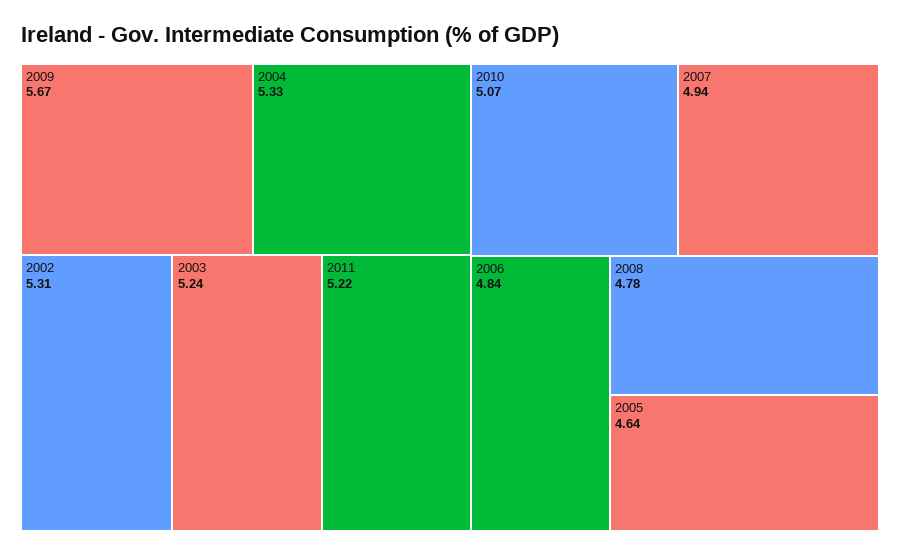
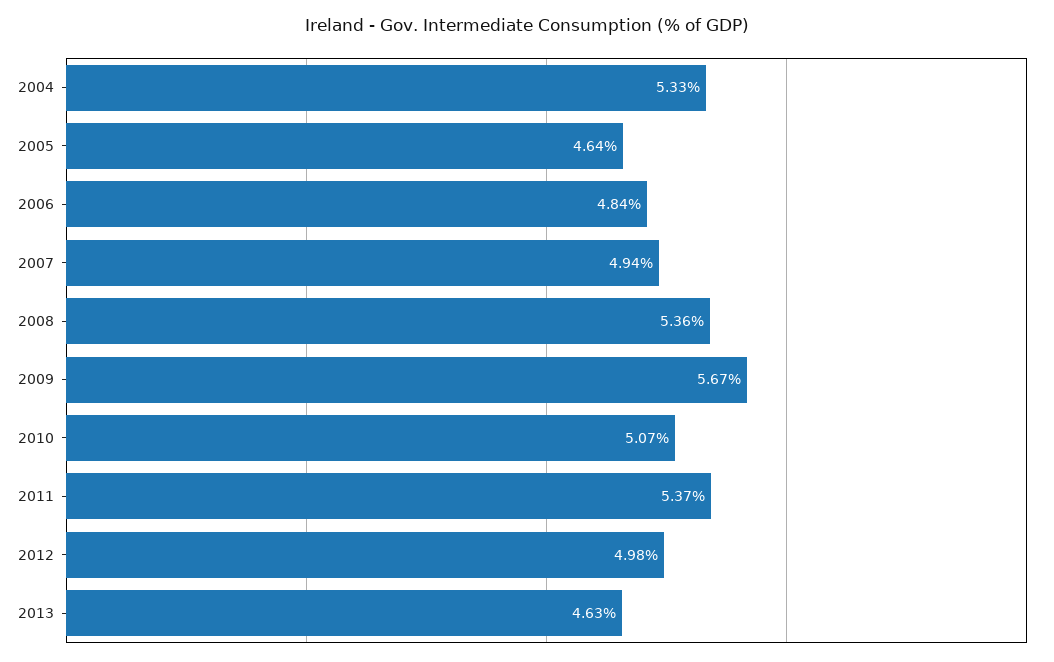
2002: 5.31 -> none
2003: 5.24 -> none
2011: 5.22 -> 5.37
2008: 4.78 -> 5.36
2012: none -> 4.98
2013: none -> 4.63

